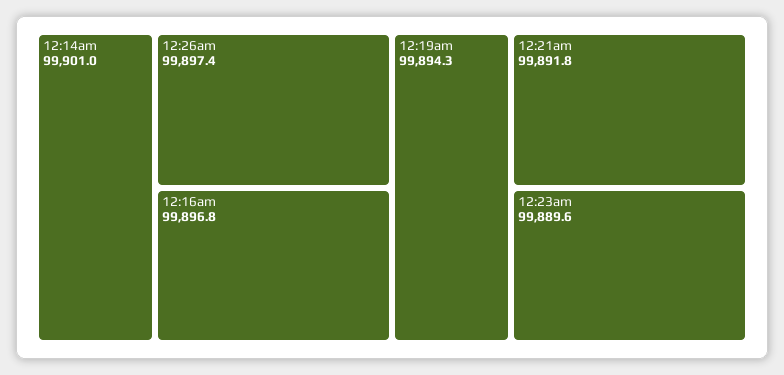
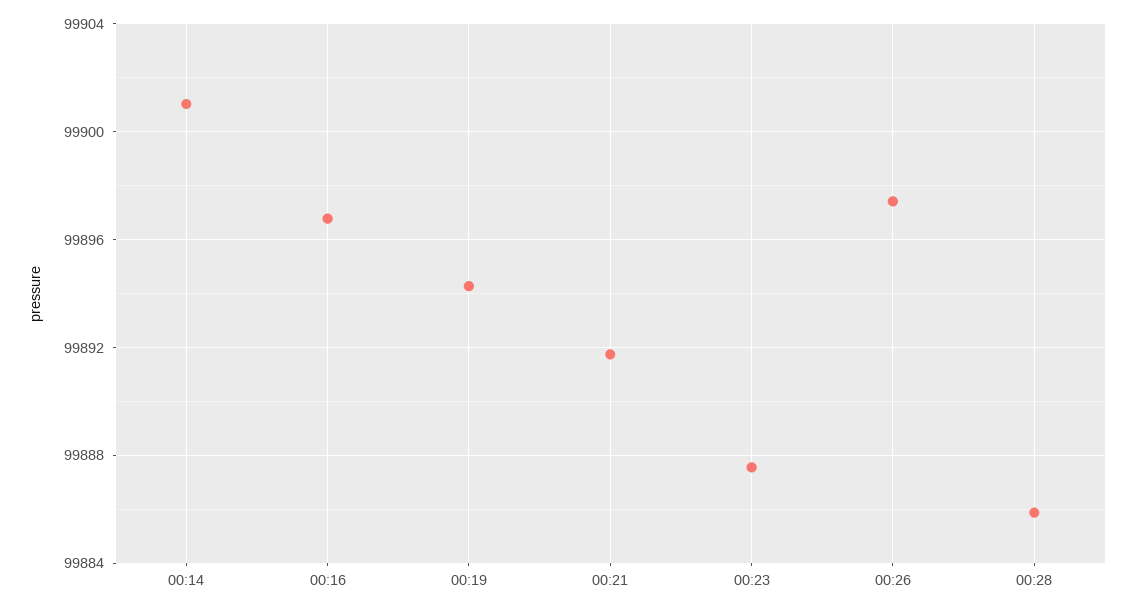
12:23am: 99889.6 -> 99887.5
00:28: none -> 99886

